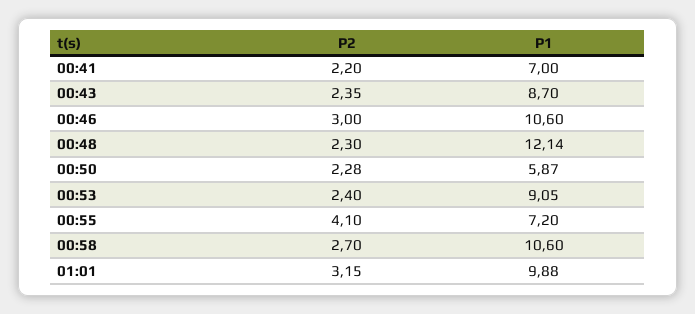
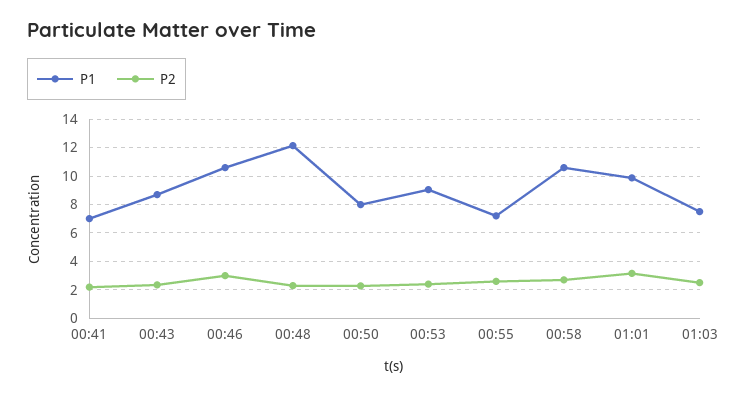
P1, 00:50: 5.87 -> 8
P2, 00:55: 4.1 -> 2.5
P1, 01:03: none -> 7.5
P2, 01:03: none -> 2.5

